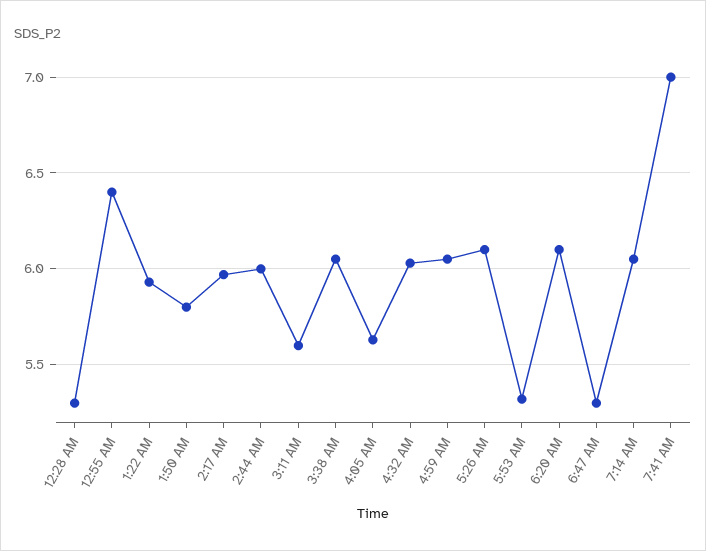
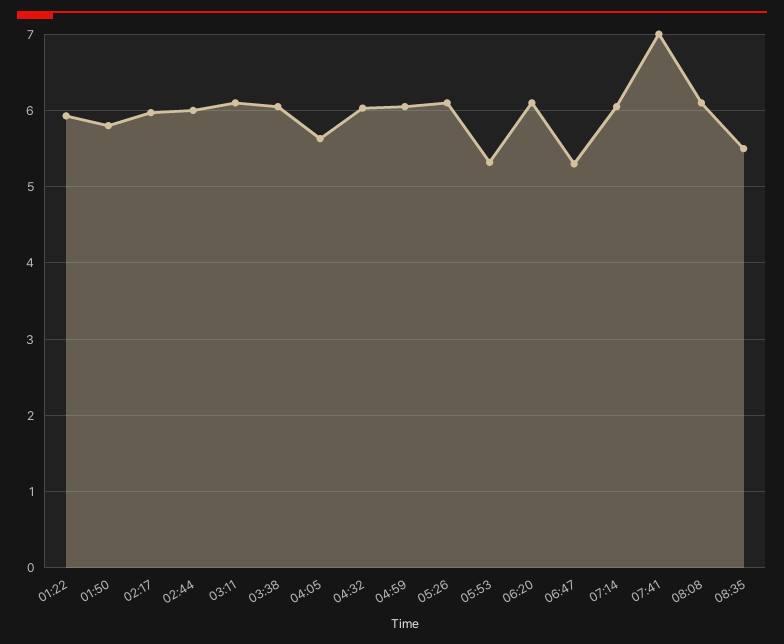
12:28 AM: 5.3 -> none
12:55 AM: 6.4 -> none
3:11 AM: 5.6 -> 6.1
08:08: none -> 6.1
08:35: none -> 5.5

